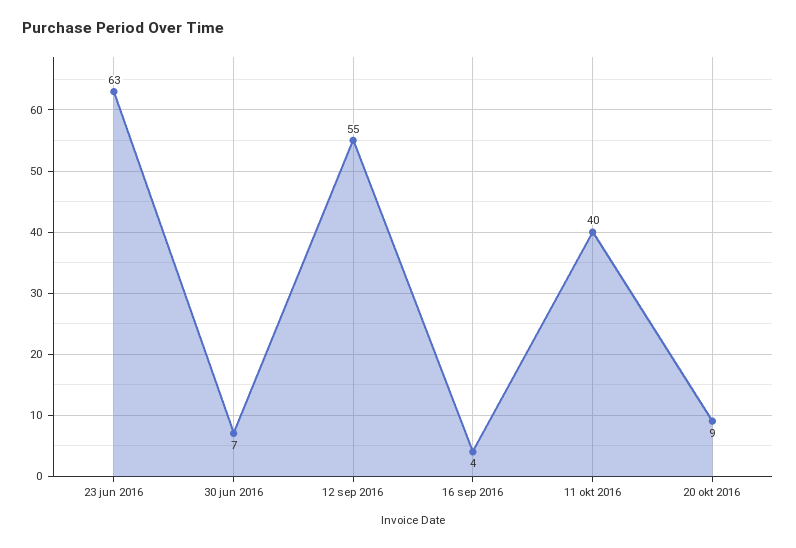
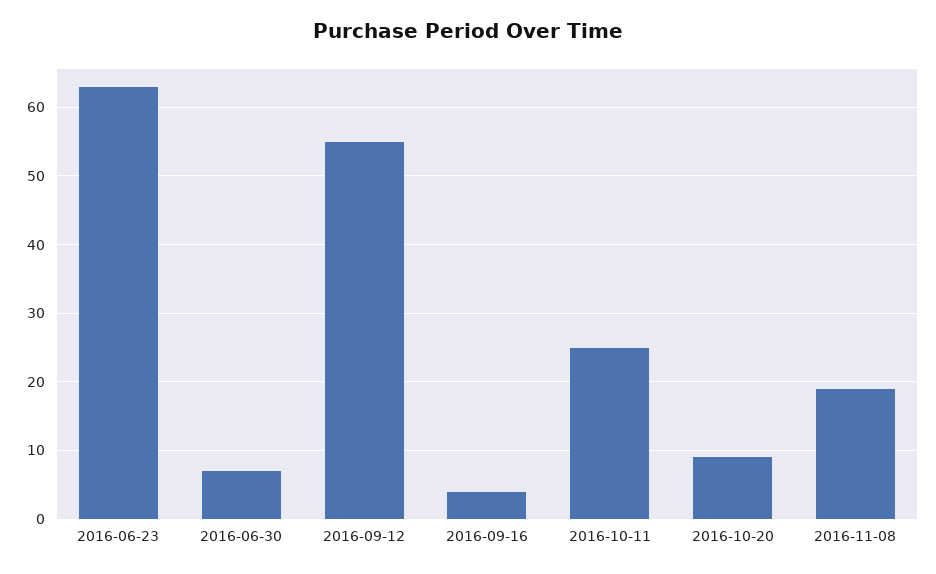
11 okt 2016: 40 -> 25
2016-11-08: none -> 19

